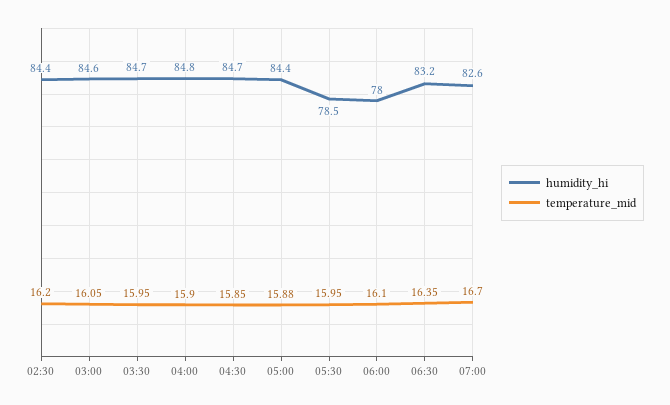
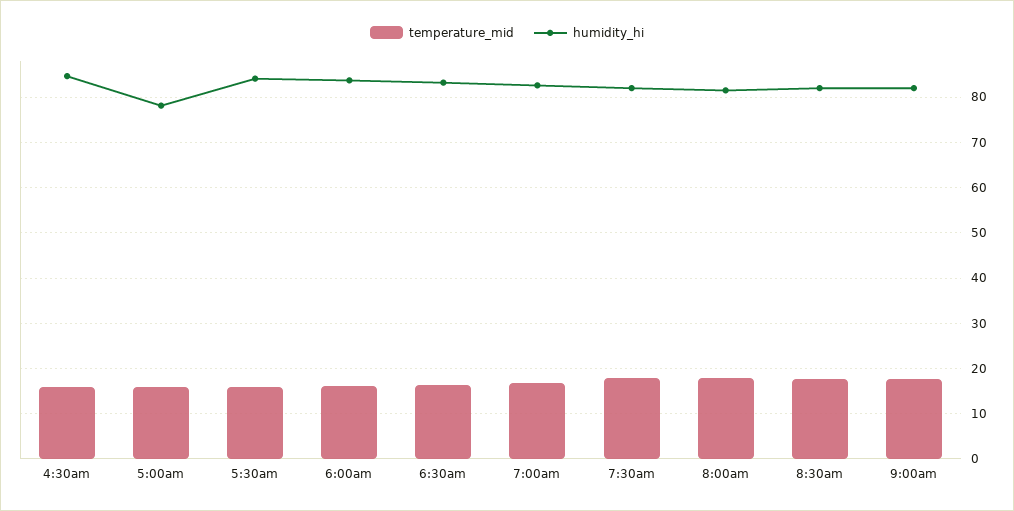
humidity_hi, 02:30: 84.4 -> none
temperature_mid, 02:30: 16.2 -> none
humidity_hi, 03:00: 84.6 -> none
temperature_mid, 03:00: 16.05 -> none
humidity_hi, 03:30: 84.7 -> none
temperature_mid, 03:30: 15.95 -> none
humidity_hi, 04:00: 84.8 -> none
temperature_mid, 04:00: 15.9 -> none
humidity_hi, 05:00: 84.4 -> 78
humidity_hi, 05:30: 78.5 -> 84
humidity_hi, 06:00: 78 -> 84
temperature_mid, 7:30am: none -> 18
humidity_hi, 7:30am: none -> 82
temperature_mid, 8:00am: none -> 18
humidity_hi, 8:00am: none -> 82
temperature_mid, 8:30am: none -> 18
humidity_hi, 8:30am: none -> 82
temperature_mid, 9:00am: none -> 18
humidity_hi, 9:00am: none -> 82

